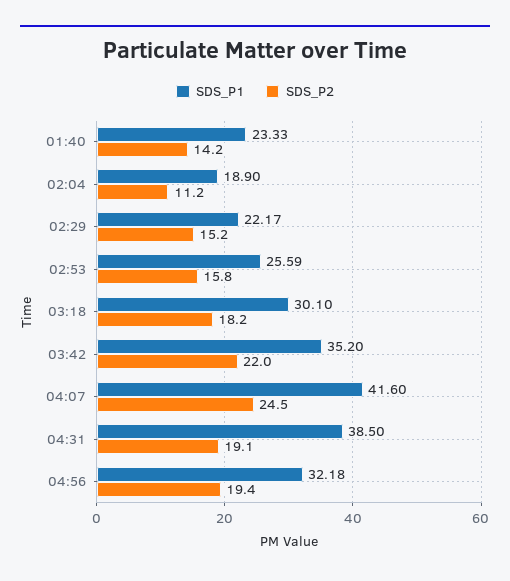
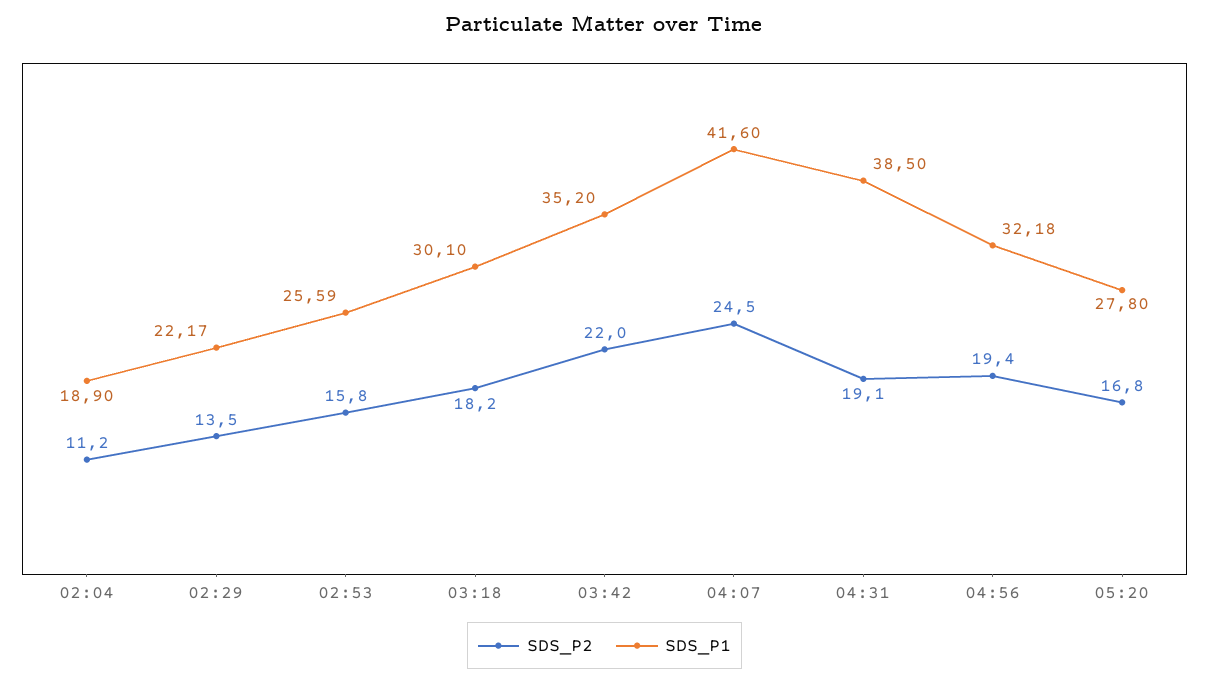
SDS_P1, 01:40: 23.33 -> none
SDS_P2, 01:40: 14.2 -> none
SDS_P2, 02:29: 15.2 -> 13.5
SDS_P2, 05:20: none -> 16.8
SDS_P1, 05:20: none -> 27.8

